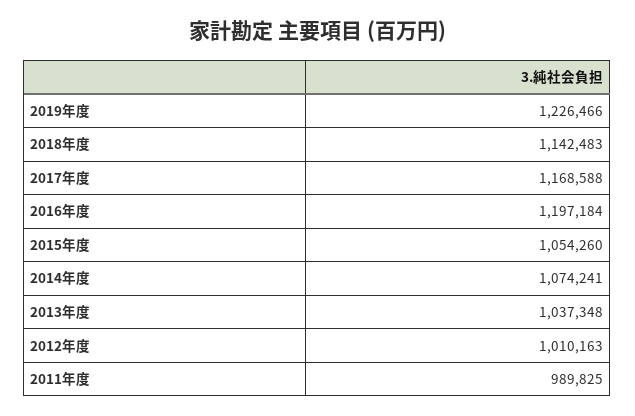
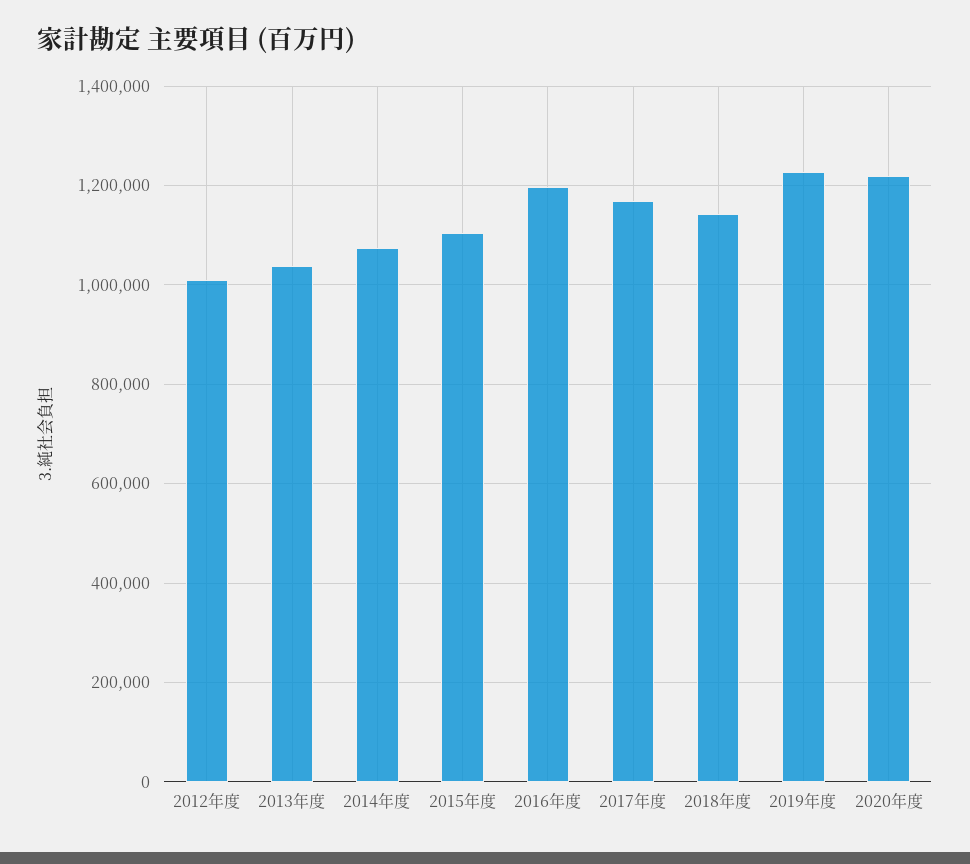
2015年度: 1054260 -> 1100000
2011年度: 989825 -> none
2020年度: none -> 1220000

